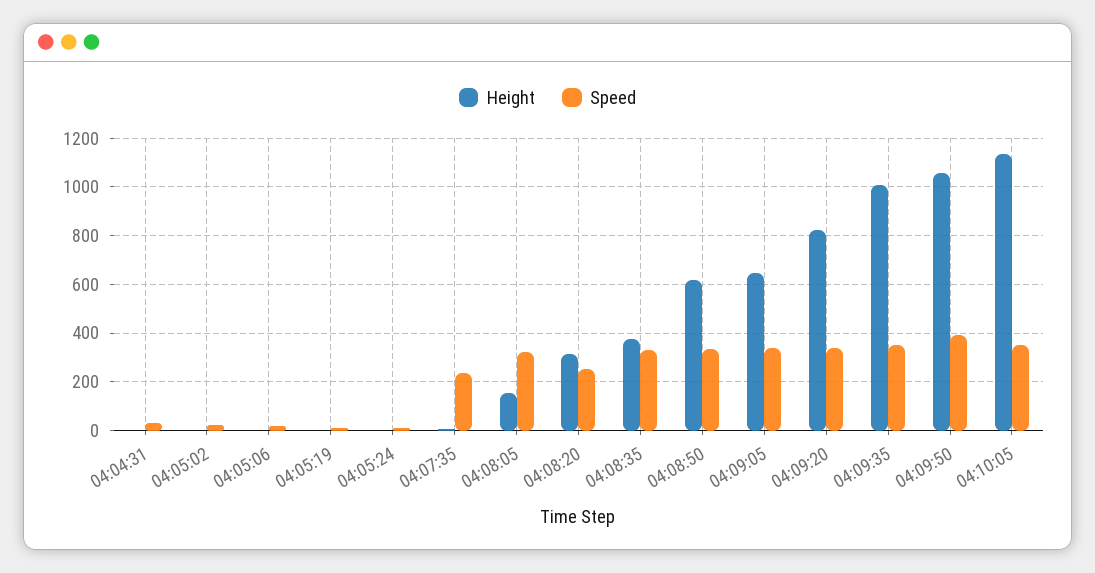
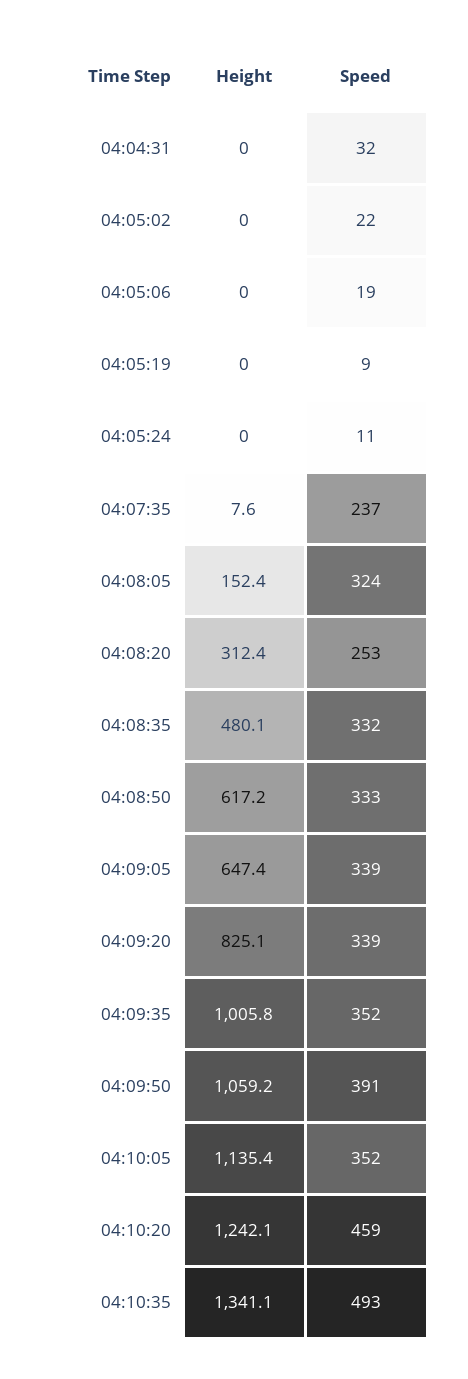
Height, 04:08:35: 375 -> 480.1
Height, 04:10:20: none -> 1242.1
Speed, 04:10:20: none -> 459
Height, 04:10:35: none -> 1341.1
Speed, 04:10:35: none -> 493

